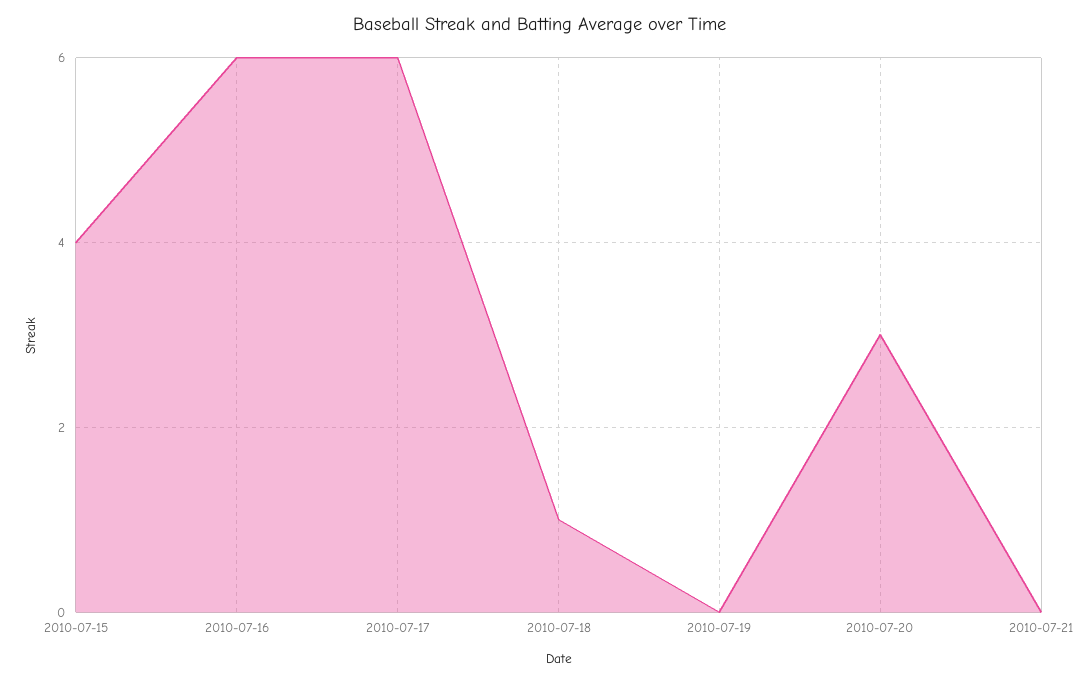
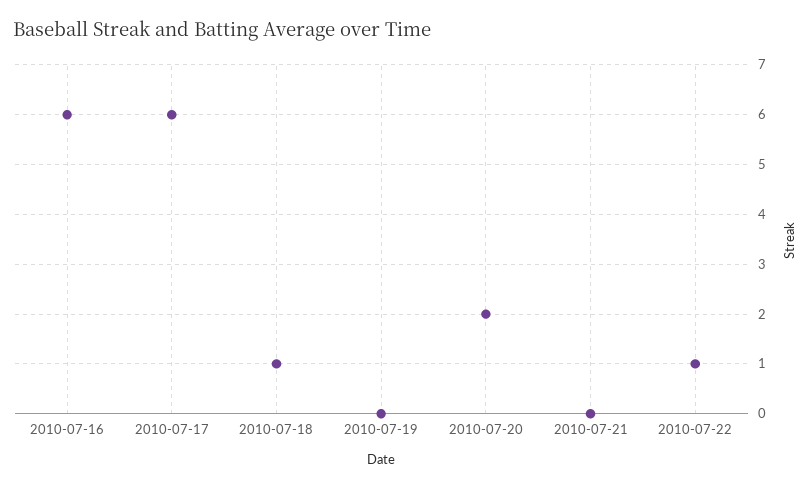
2010-07-15: 4 -> none
2010-07-20: 3 -> 2
2010-07-22: none -> 1

